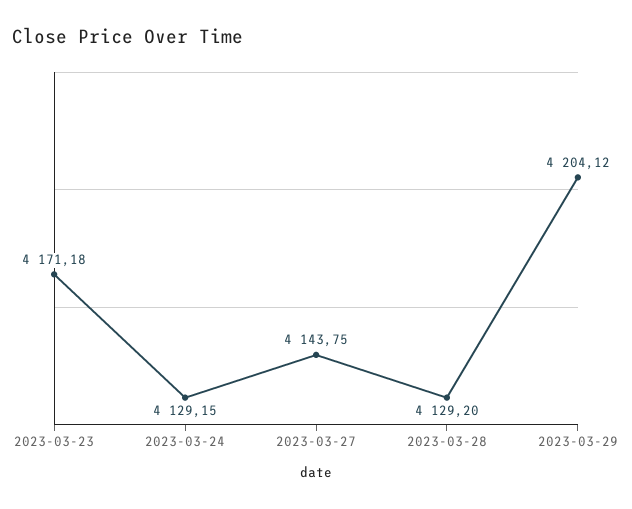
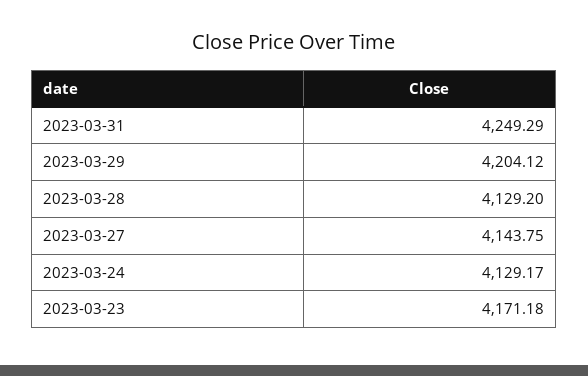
2023-03-24: 4129.15 -> 4129.17
2023-03-31: none -> 4249.29

